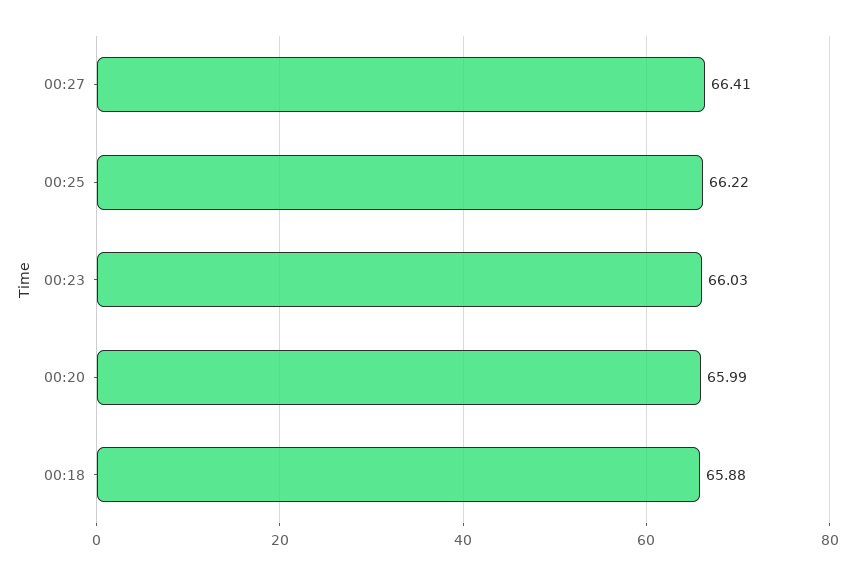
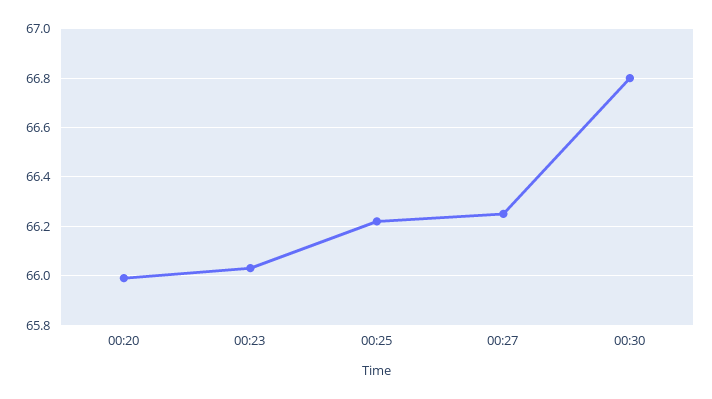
00:27: 66.41 -> 66.25
00:18: 65.88 -> none
00:30: none -> 66.8

